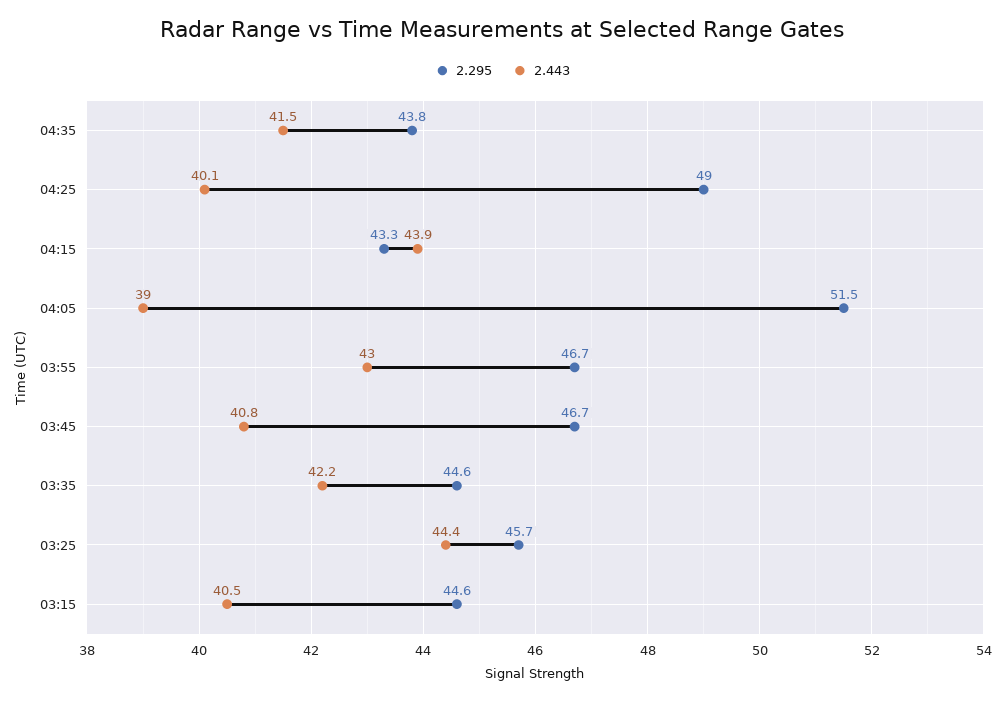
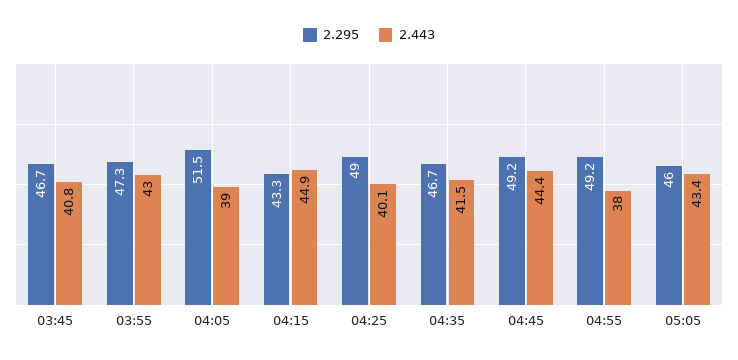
2.295, 04:35: 43.8 -> 46.7
2.443, 04:15: 43.9 -> 44.9
2.295, 03:55: 46.7 -> 47.3
2.295, 03:35: 44.6 -> none
2.443, 03:35: 42.2 -> none
2.295, 03:25: 45.7 -> none
2.443, 03:25: 44.4 -> none
2.295, 03:15: 44.6 -> none
2.443, 03:15: 40.5 -> none
2.295, 04:45: none -> 49.2
2.443, 04:45: none -> 44.4
2.295, 04:55: none -> 49.2
2.443, 04:55: none -> 38
2.295, 05:05: none -> 46
2.443, 05:05: none -> 43.4

